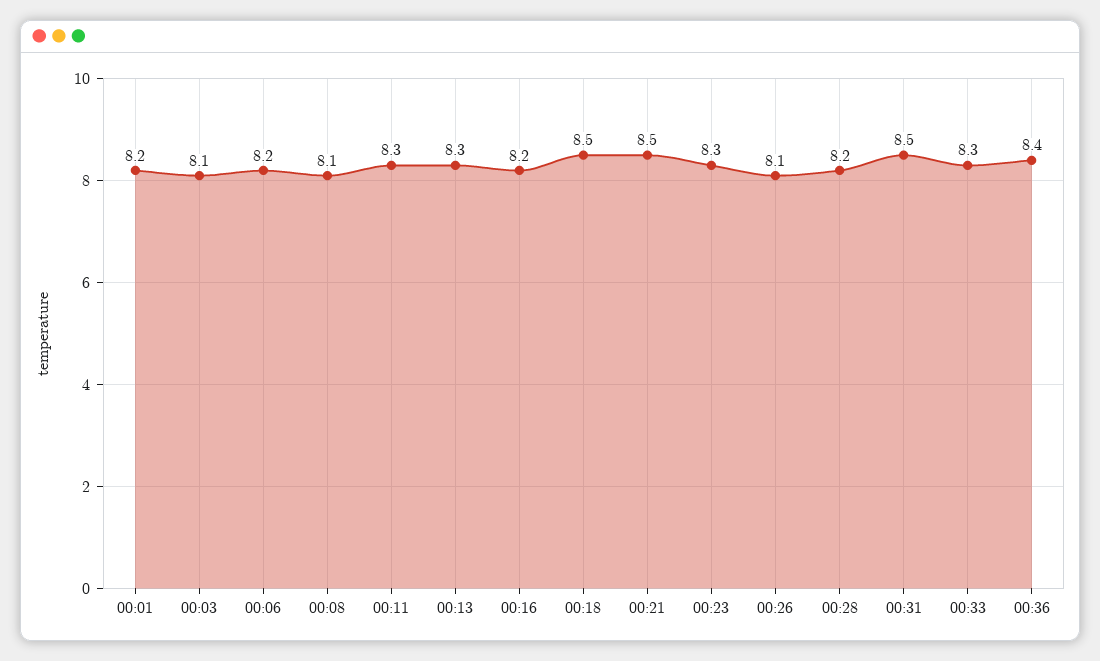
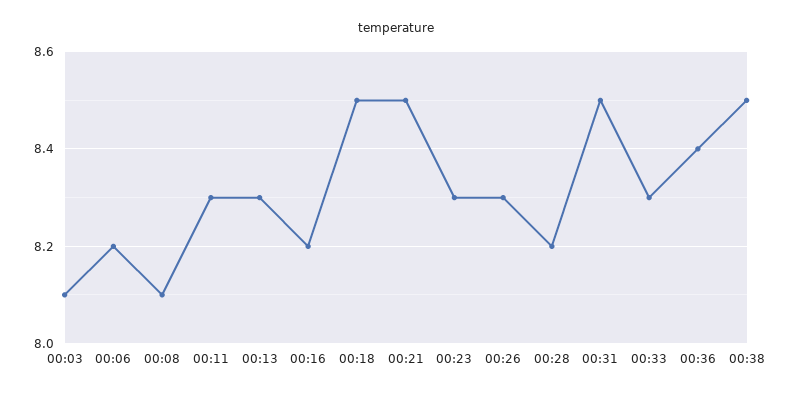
00:01: 8.2 -> none
00:26: 8.1 -> 8.3
00:38: none -> 8.5

